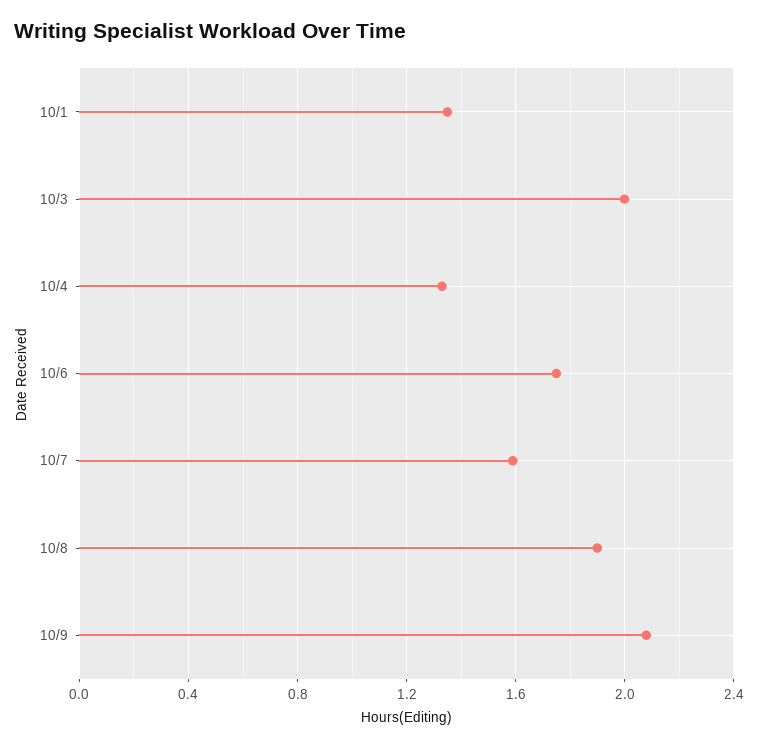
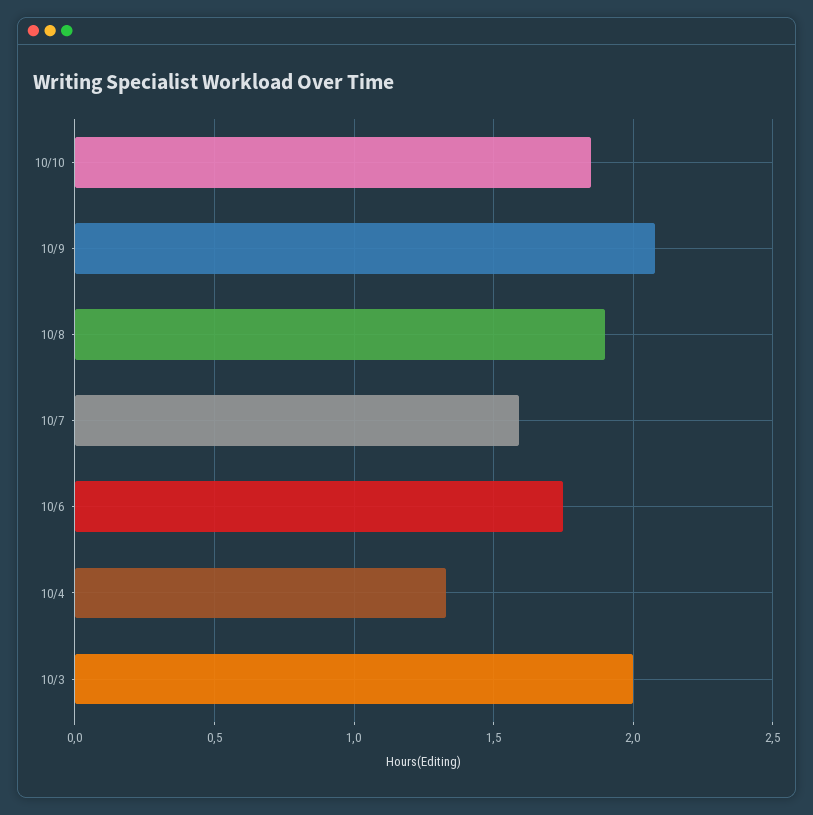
10/1: 1.35 -> none
10/10: none -> 1.85

